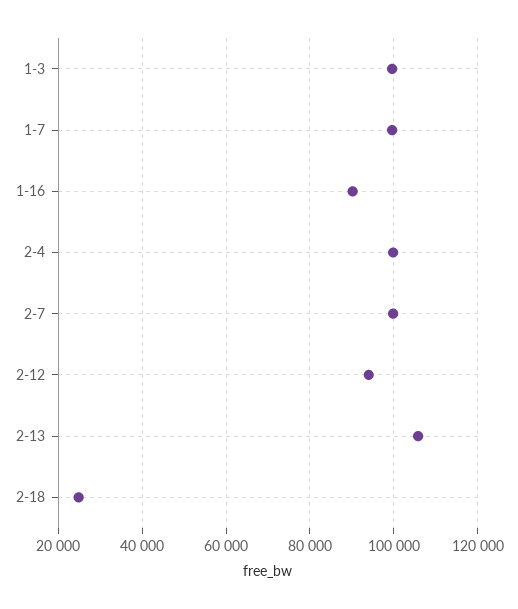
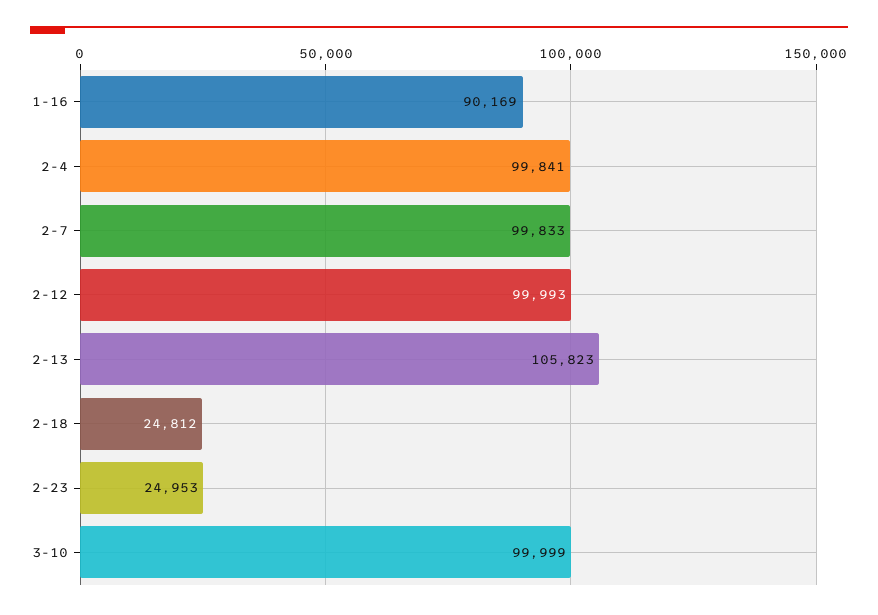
1-3: 100000 -> none
1-7: 100000 -> none
2-12: 94000 -> 99993
2-23: none -> 24953
3-10: none -> 99999

